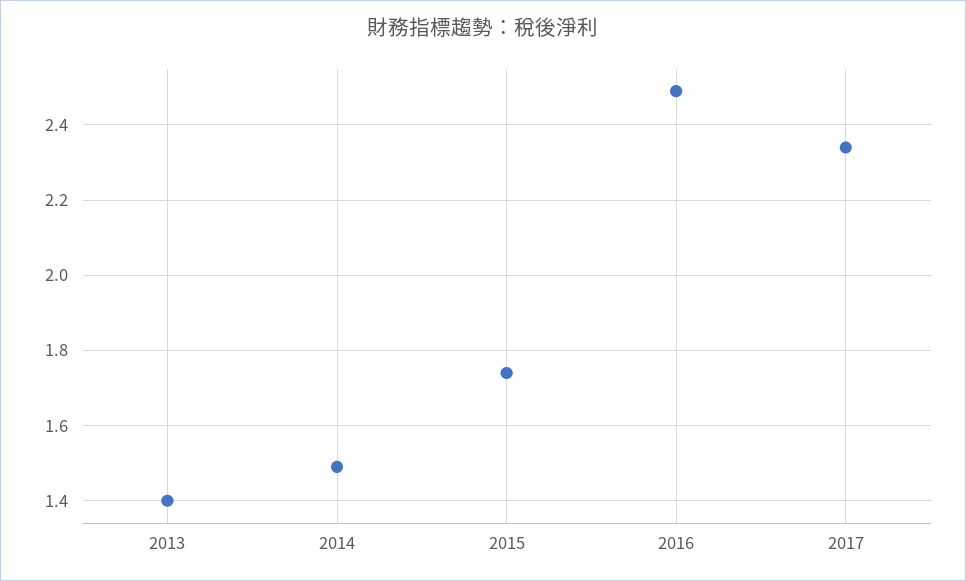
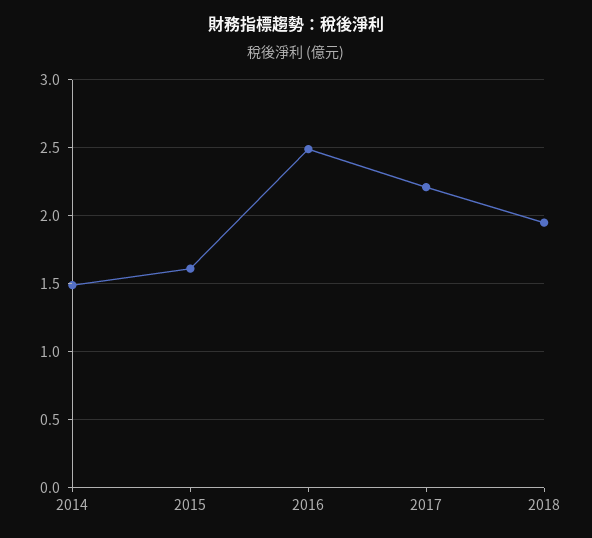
2013: 1.4 -> none
2015: 1.75 -> 1.6
2017: 2.35 -> 2.2
2018: none -> 1.95

